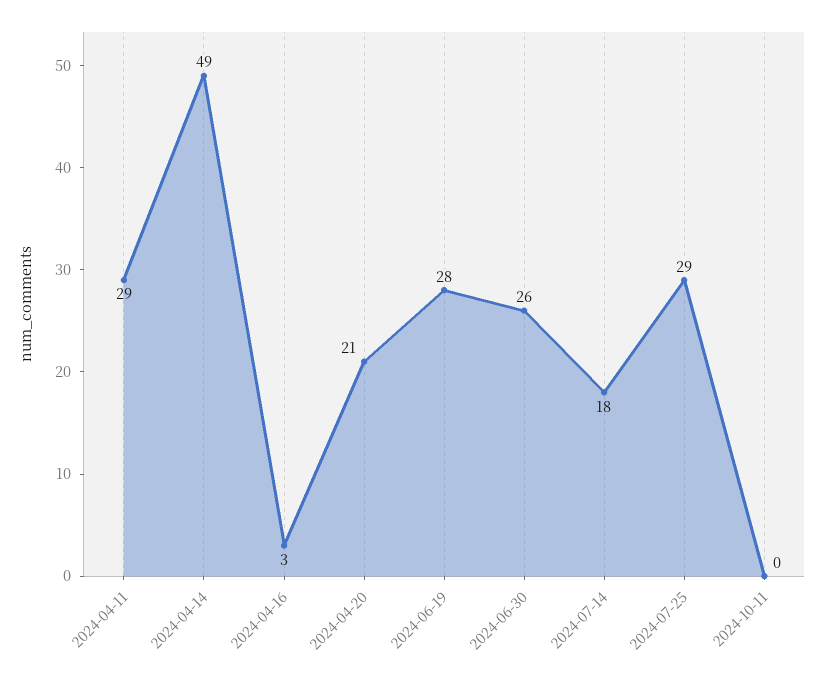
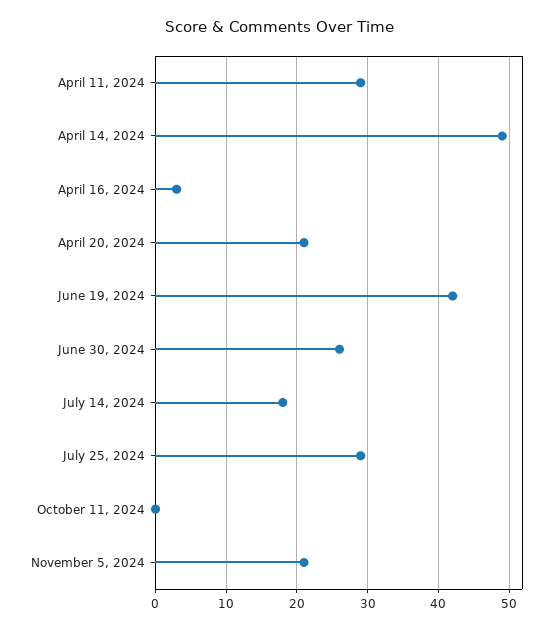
2024-06-19: 28 -> 42
November 5, 2024: none -> 21

